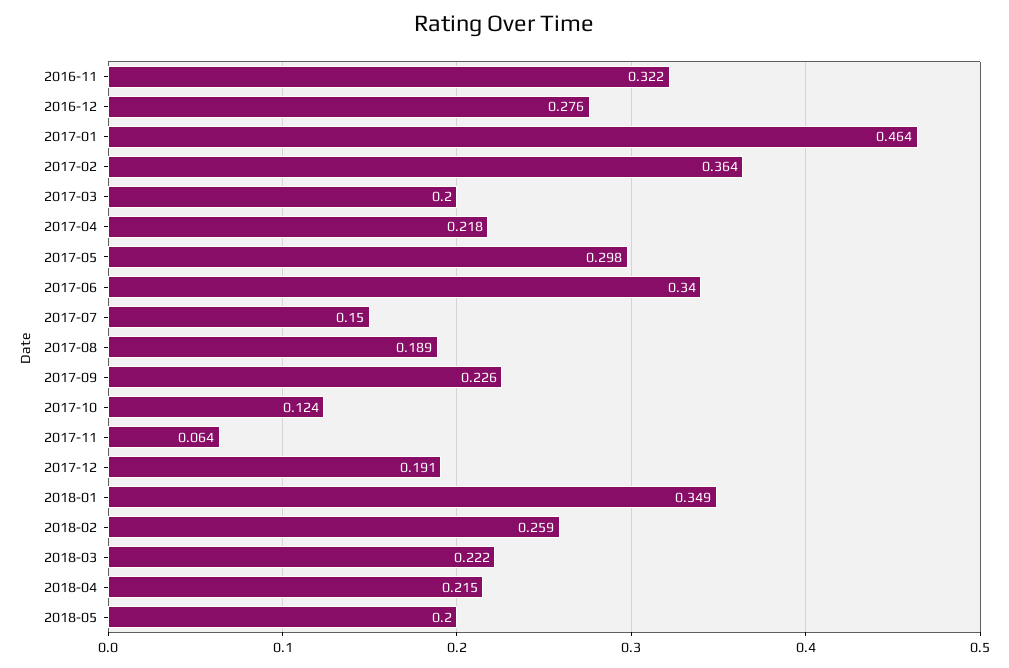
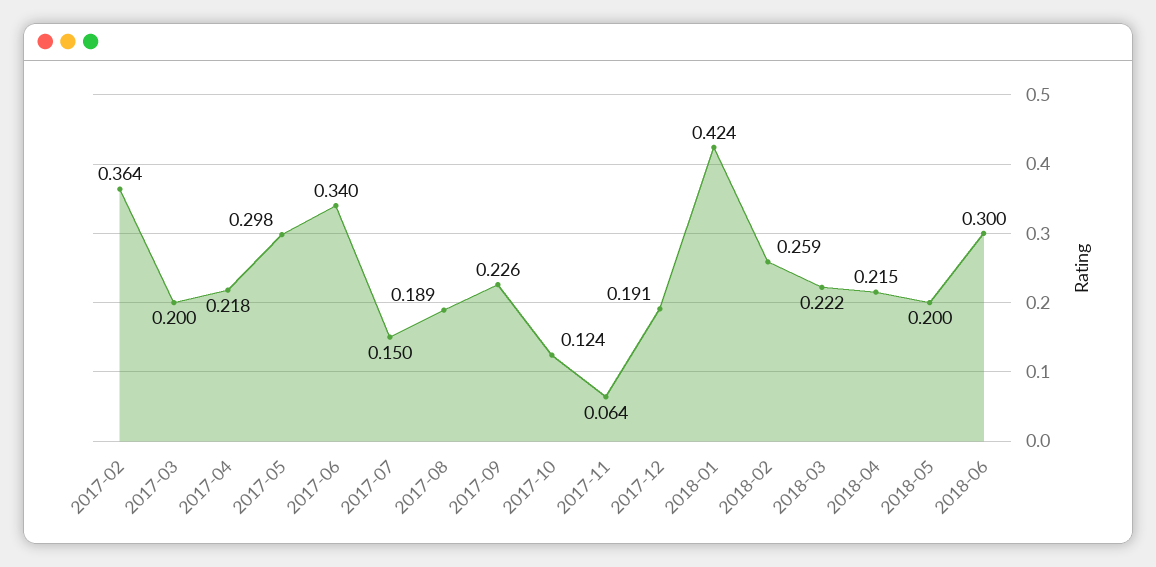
2016-11: 0.322 -> none
2016-12: 0.276 -> none
2017-01: 0.464 -> none
2018-01: 0.349 -> 0.424
2018-06: none -> 0.3

